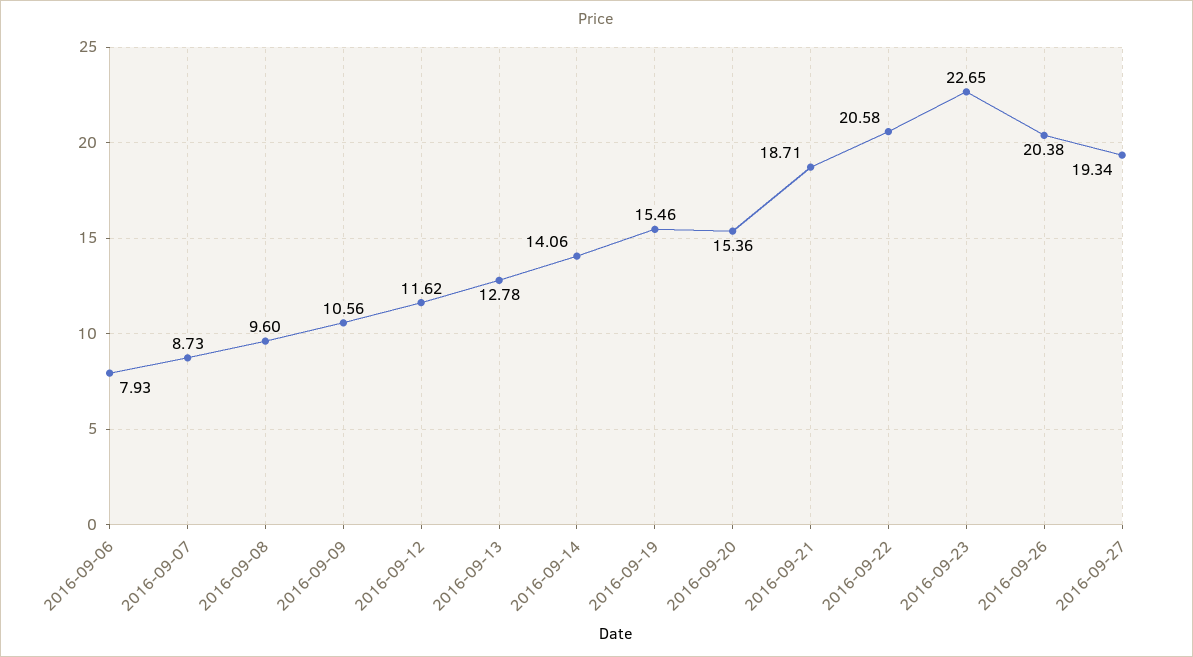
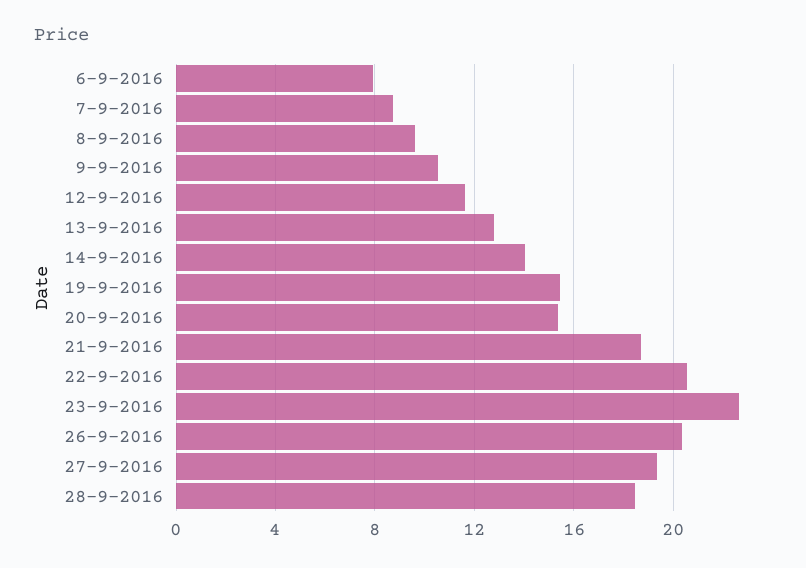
28-9-2016: none -> 18.5

